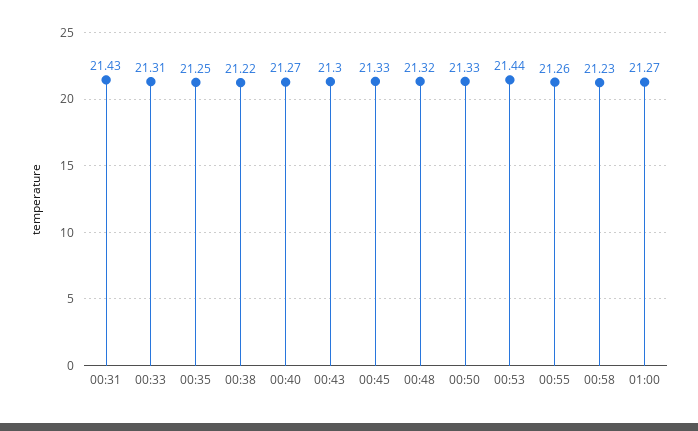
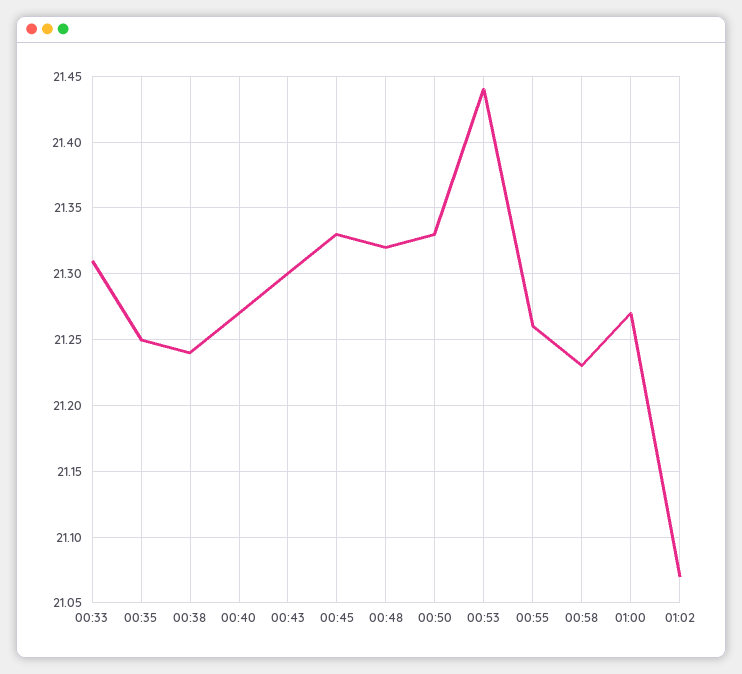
00:31: 21.43 -> none
00:38: 21.22 -> 21.24
01:02: none -> 21.07

